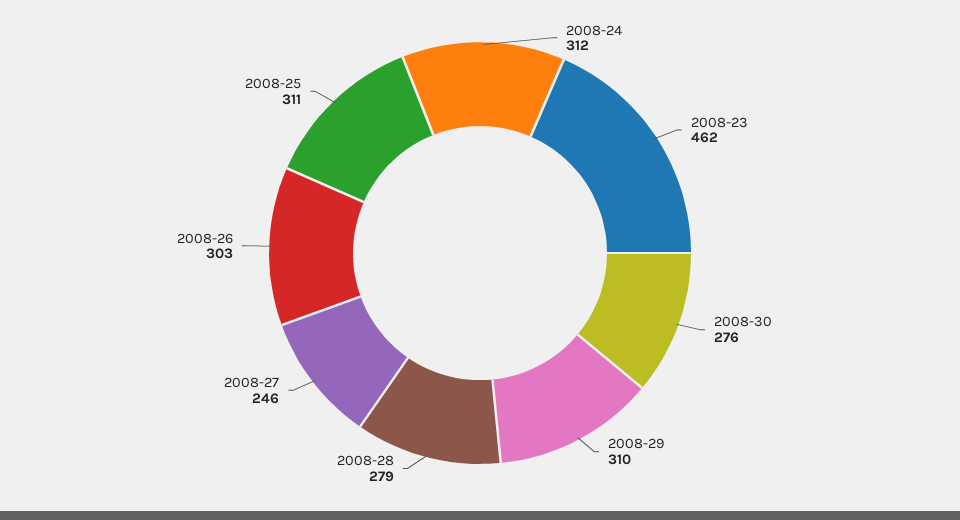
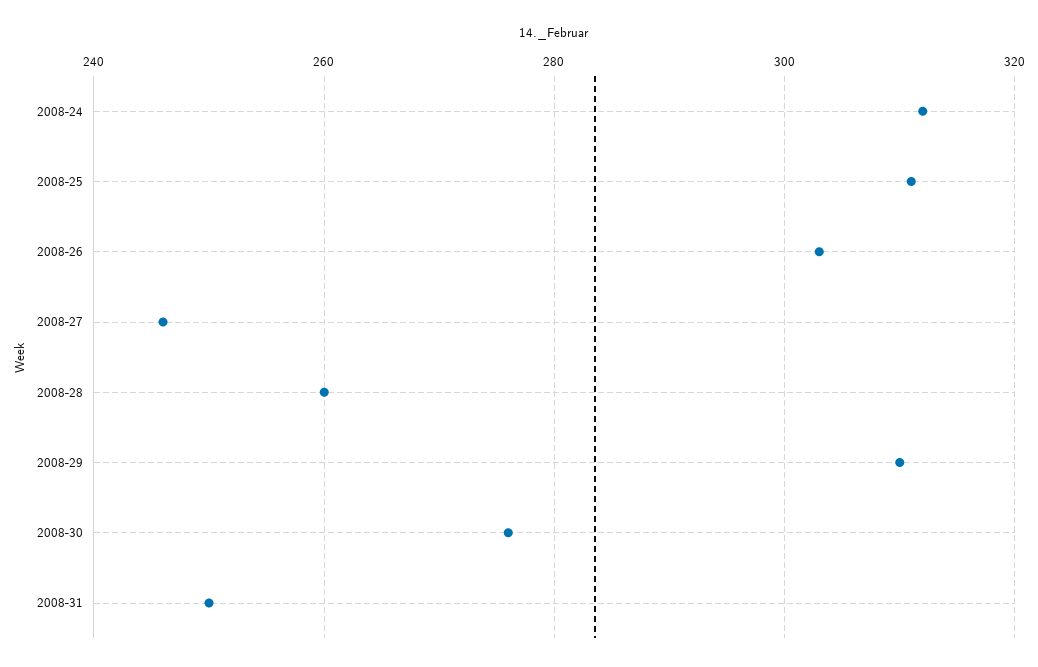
2008-23: 462 -> none
2008-28: 279 -> 260
2008-31: none -> 250

